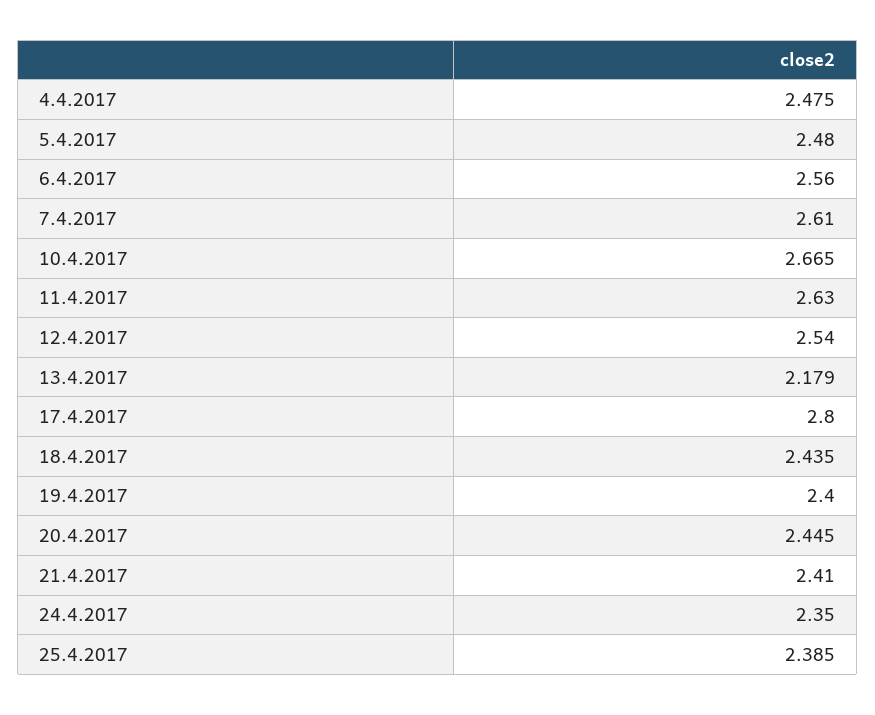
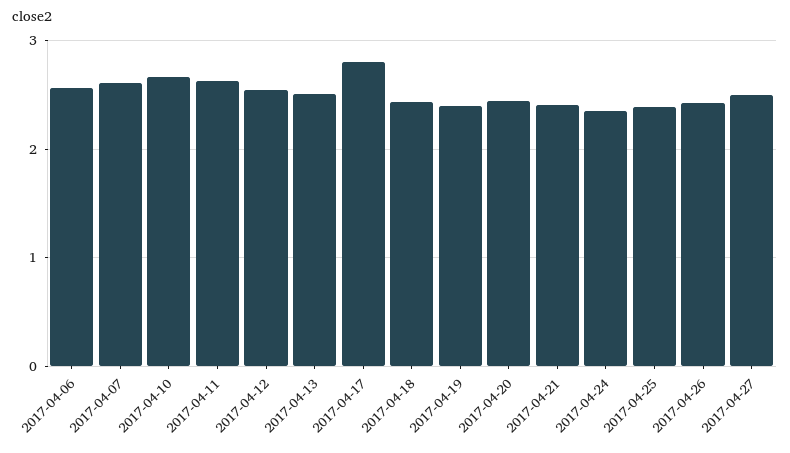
4.4.2017: 2.475 -> none
5.4.2017: 2.48 -> none
13.4.2017: 2.179 -> 2.5
2017-04-26: none -> 2.4
2017-04-27: none -> 2.5

